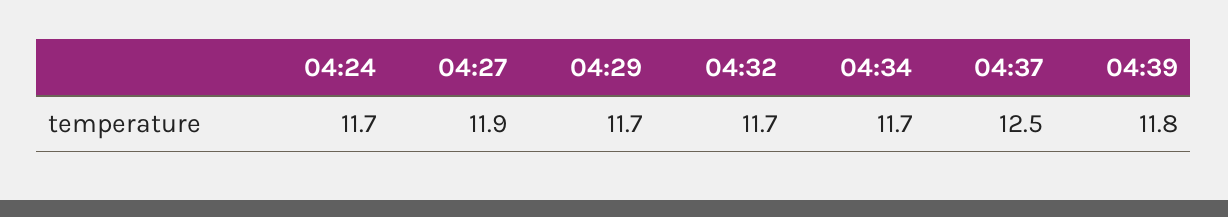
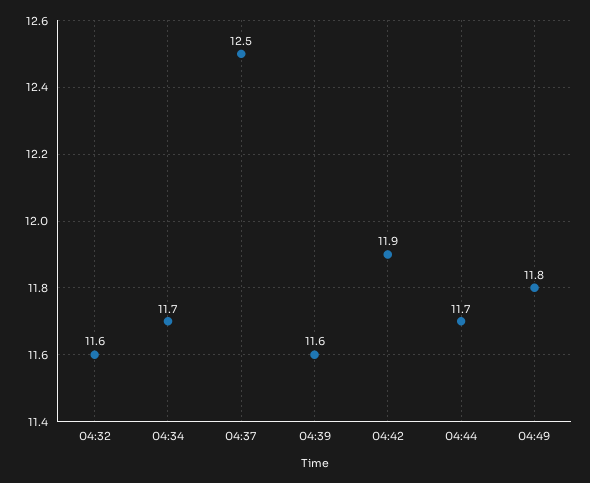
04:24: 11.7 -> none
04:27: 11.9 -> none
04:29: 11.7 -> none
04:32: 11.7 -> 11.6
04:39: 11.8 -> 11.6
04:42: none -> 11.9
04:44: none -> 11.7
04:49: none -> 11.8

